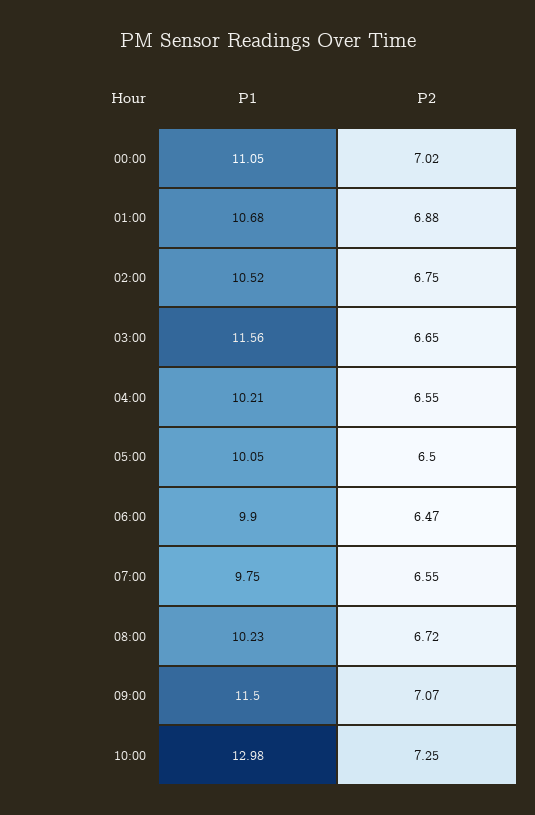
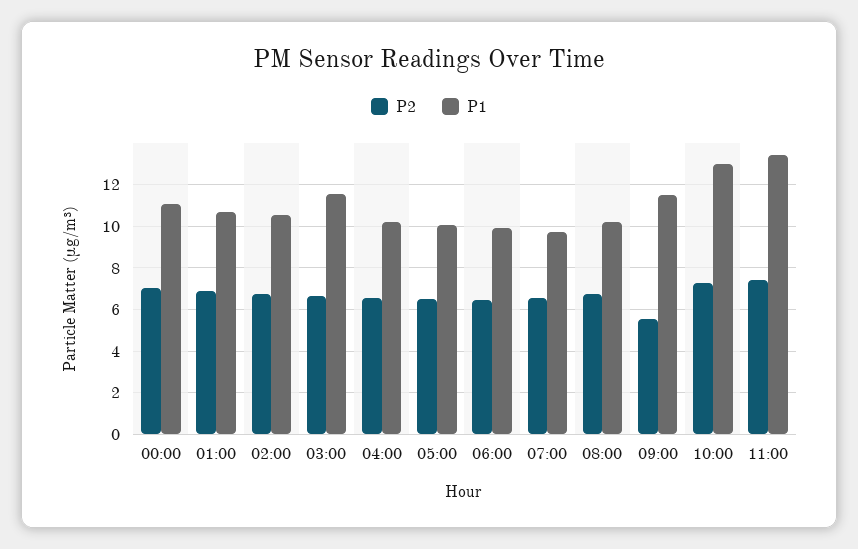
P2, 09:00: 7.07 -> 5.5
P2, 11:00: none -> 7.5
P1, 11:00: none -> 13.5

